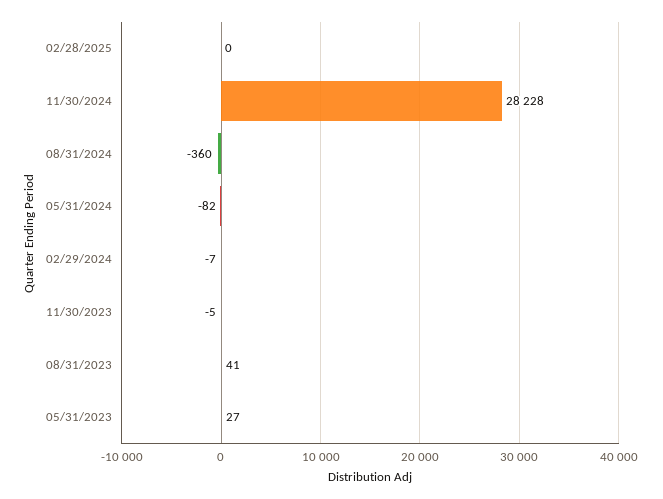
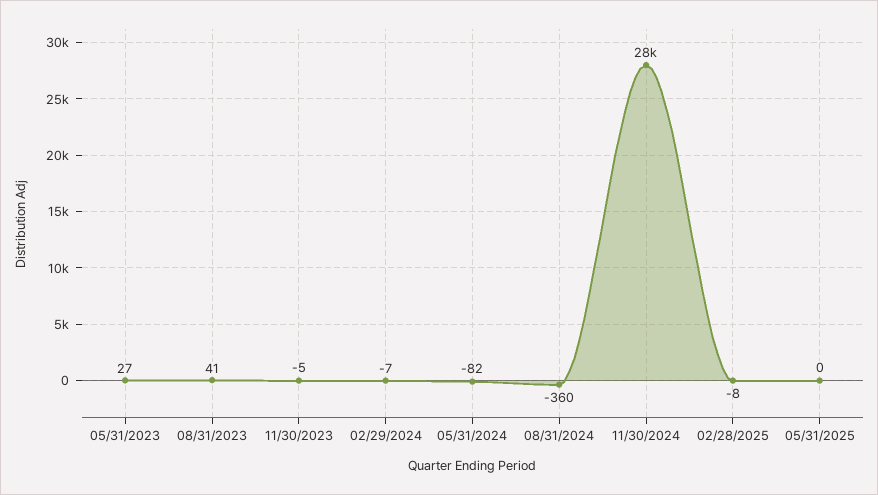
02/28/2025: 0 -> -8
05/31/2025: none -> 0

